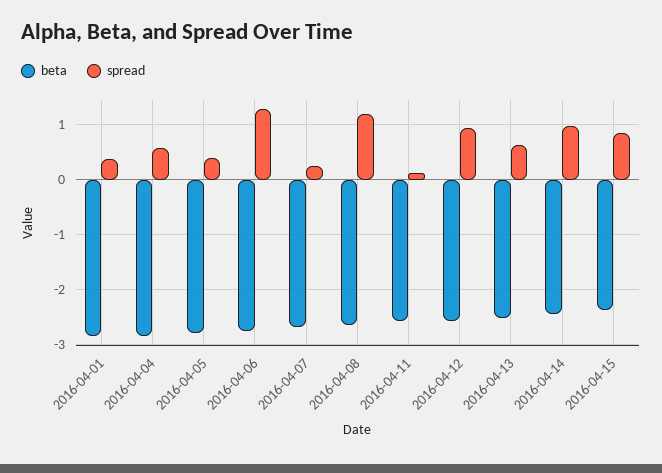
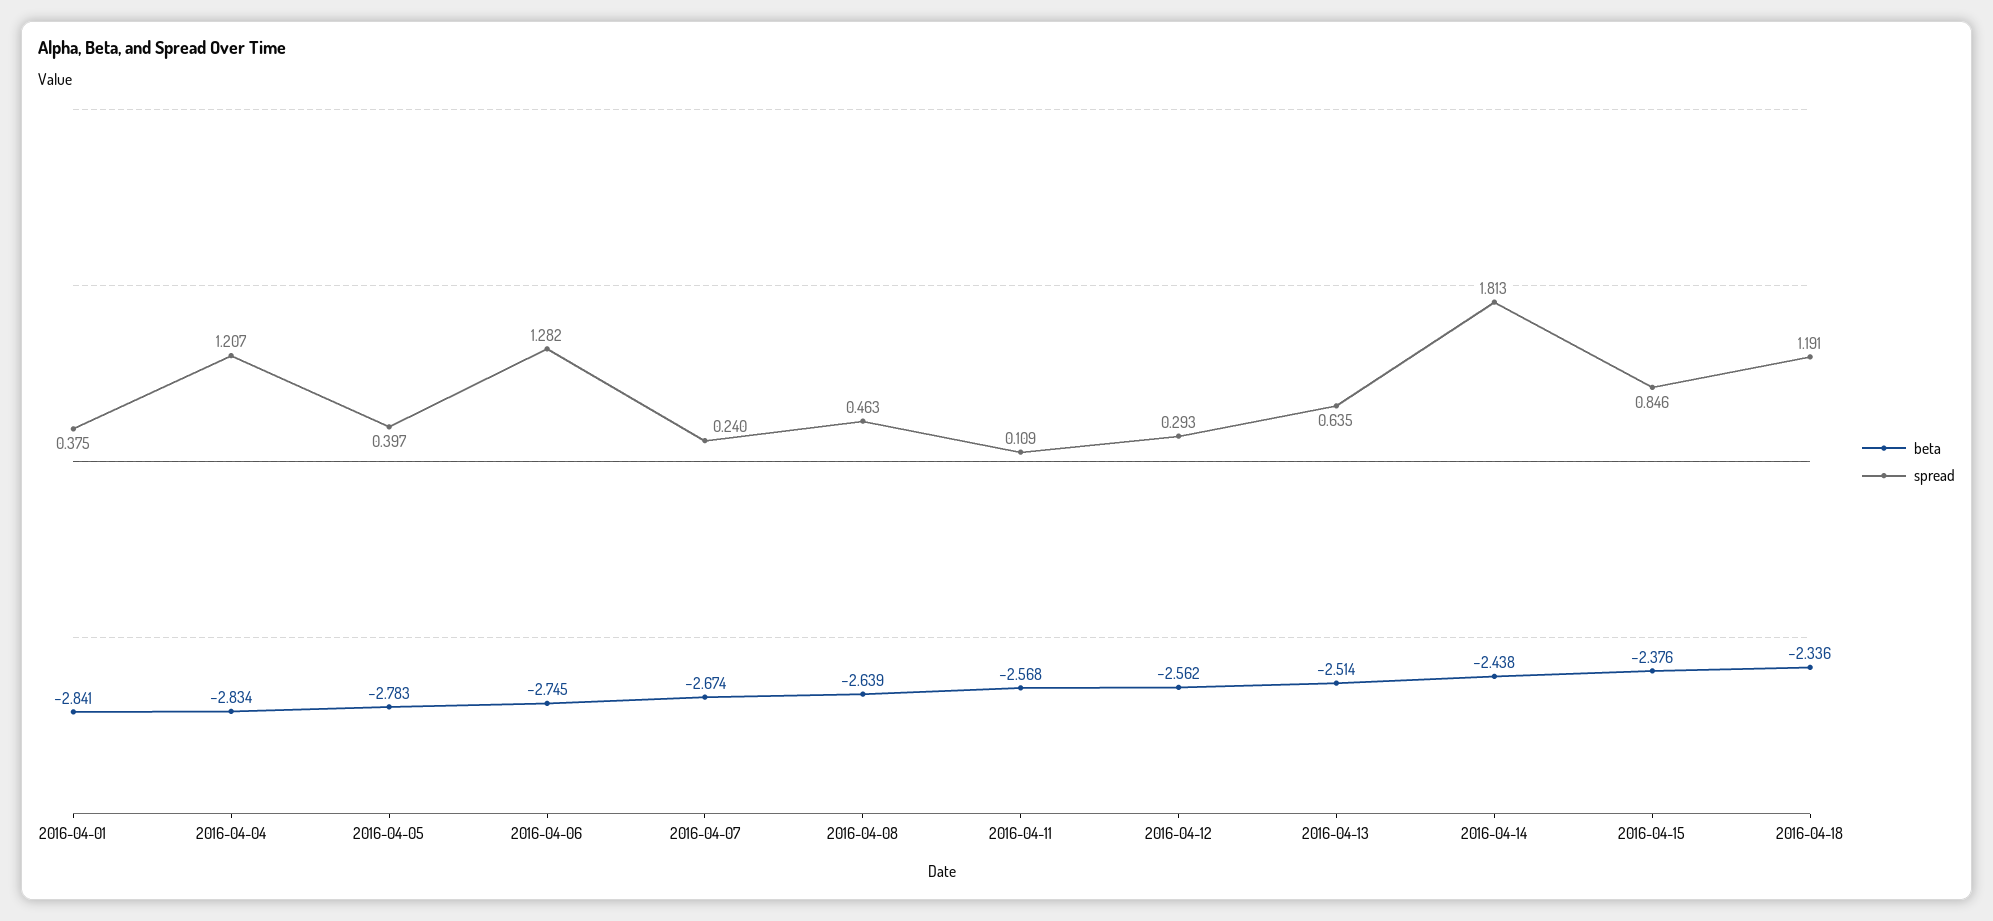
spread, 2016-04-04: 0.6 -> 1.207
spread, 2016-04-08: 1.2 -> 0.463
spread, 2016-04-12: 1 -> 0.293
spread, 2016-04-14: 1 -> 1.813
beta, 2016-04-18: none -> -2.336
spread, 2016-04-18: none -> 1.191

